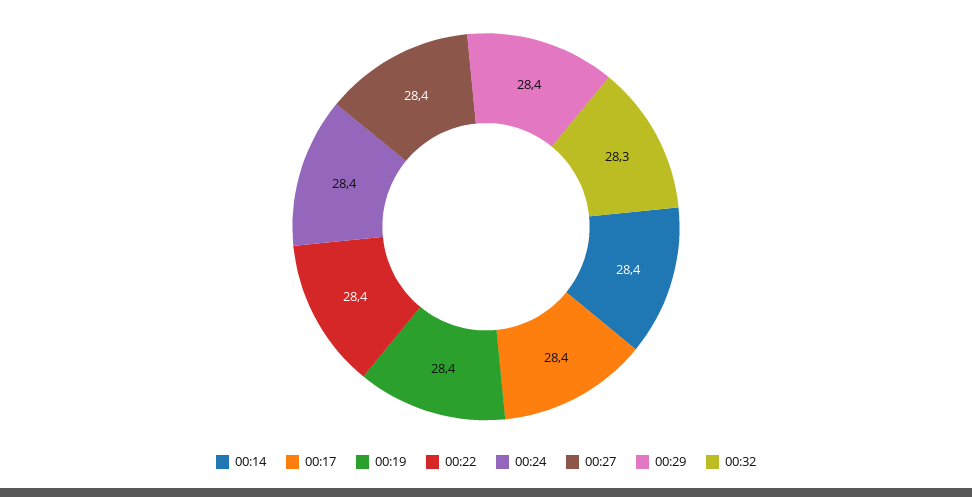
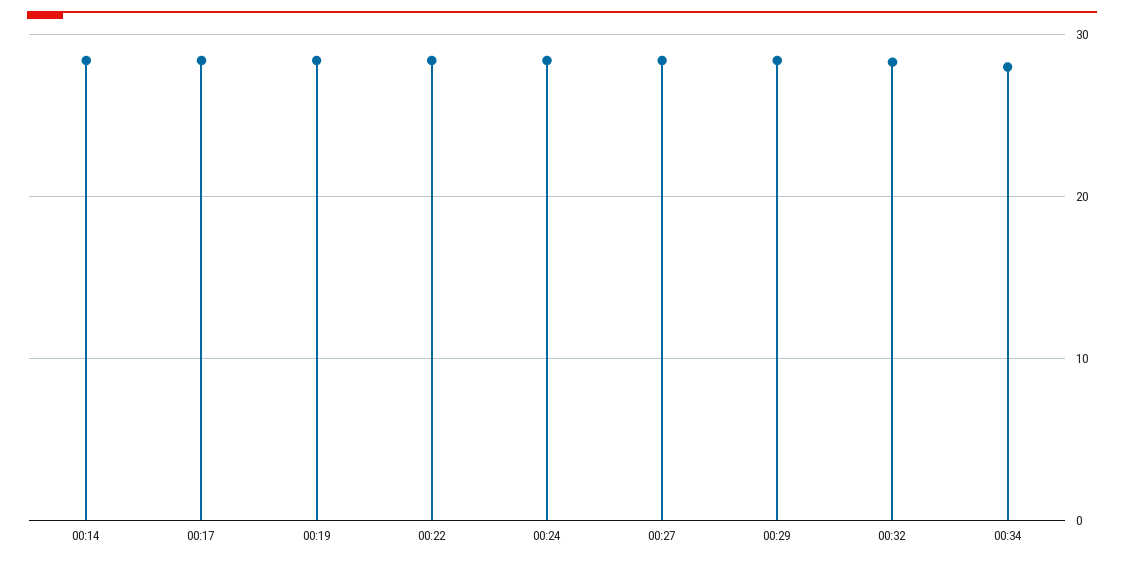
00:34: none -> 28

